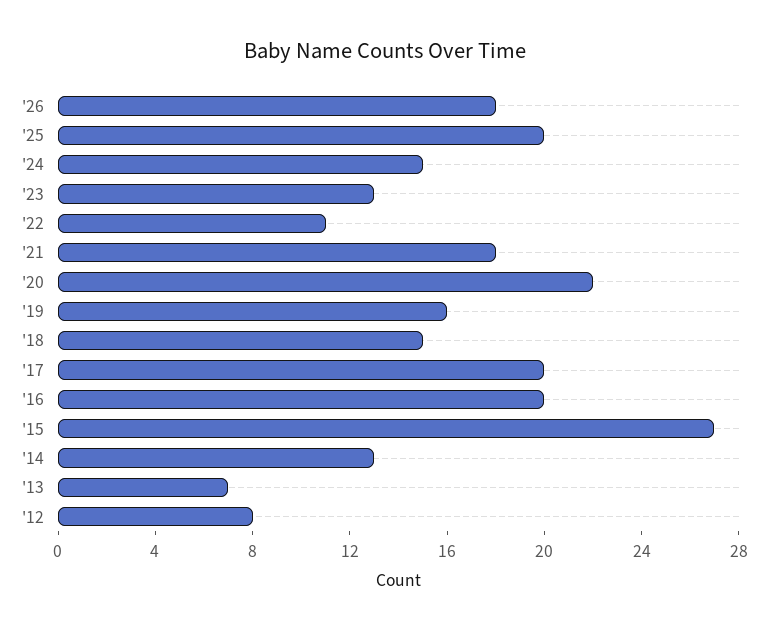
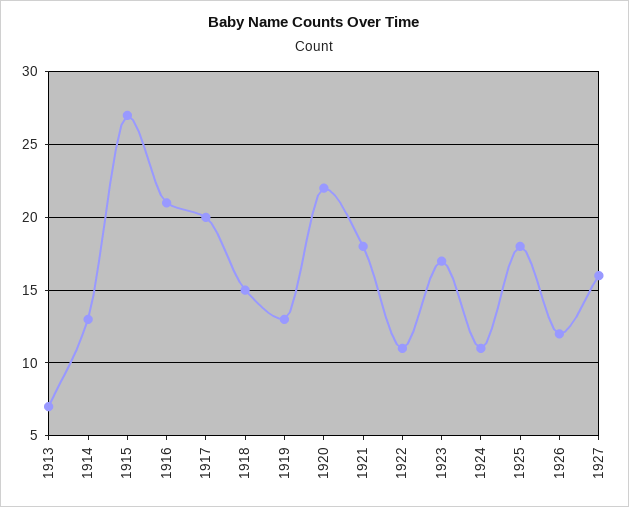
'26: 18 -> 12
'25: 20 -> 18
'24: 15 -> 11
'23: 13 -> 17
'19: 16 -> 13
'16: 20 -> 21
'12: 8 -> none
1927: none -> 16

